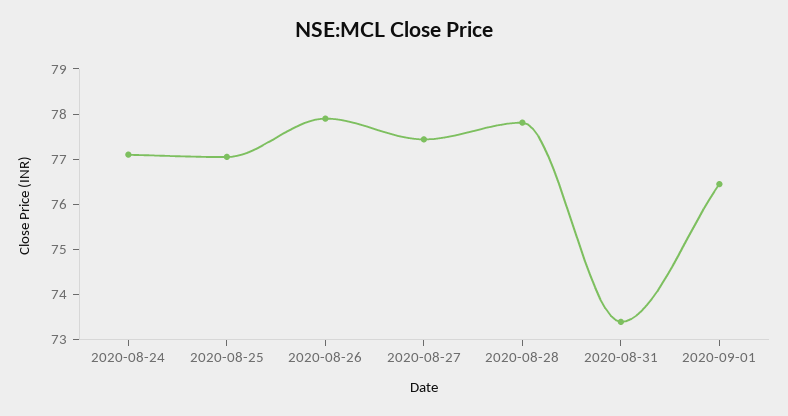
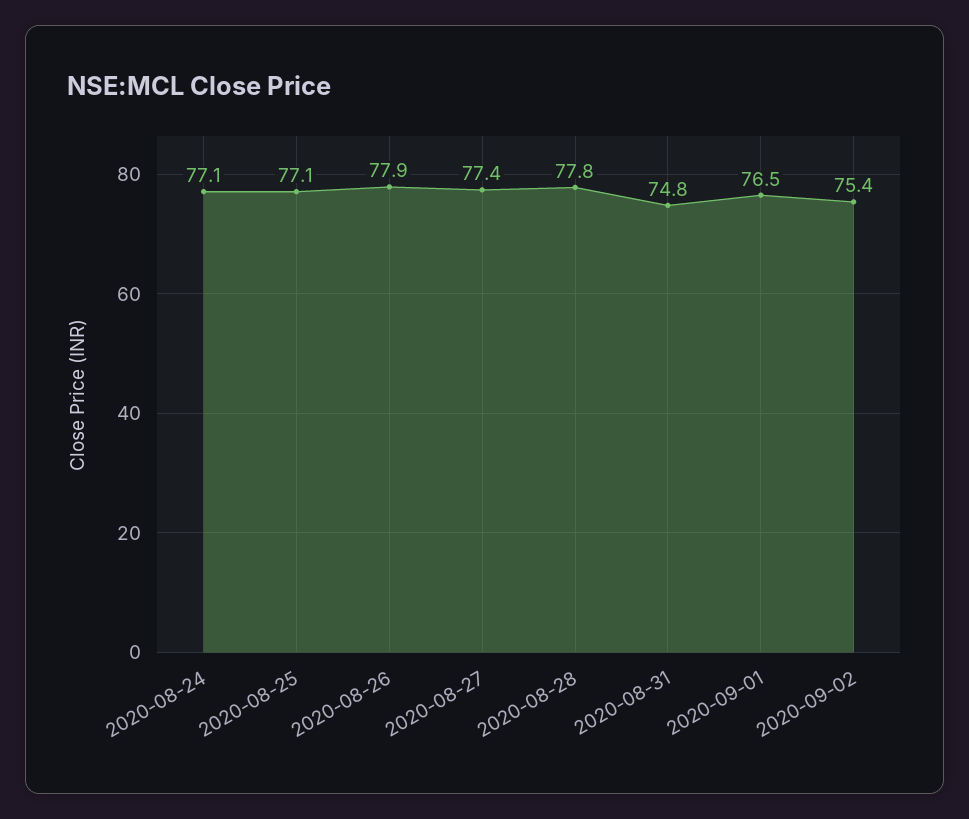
2020-08-31: 73.4 -> 74.8
2020-09-02: none -> 75.4

